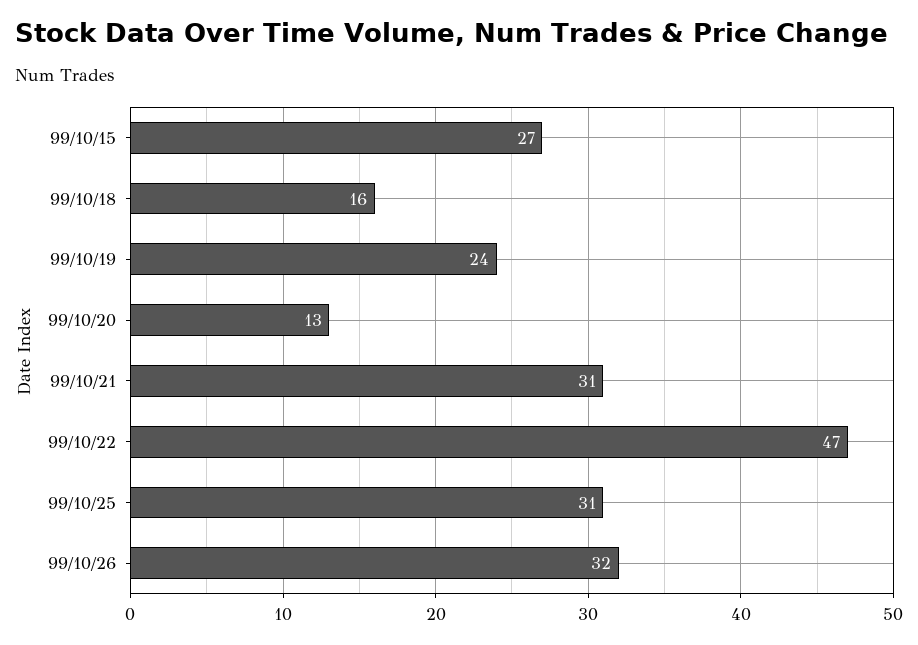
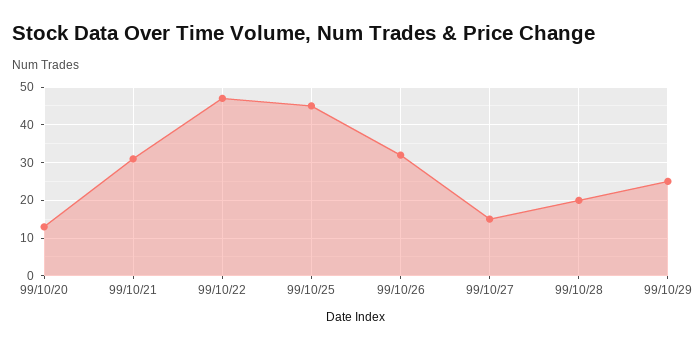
99/10/15: 27 -> none
99/10/18: 16 -> none
99/10/19: 24 -> none
99/10/25: 31 -> 45
99/10/27: none -> 15
99/10/28: none -> 20
99/10/29: none -> 25

